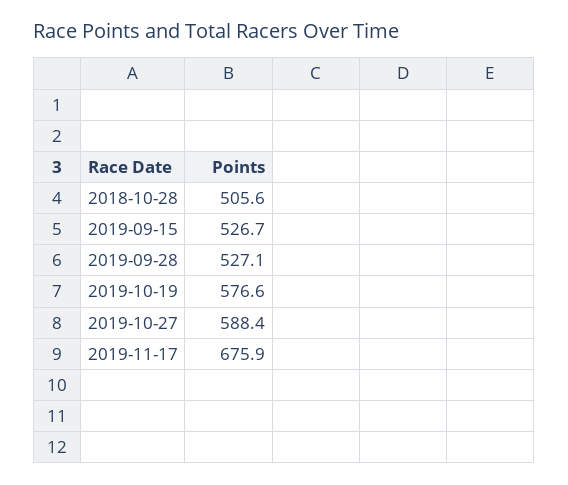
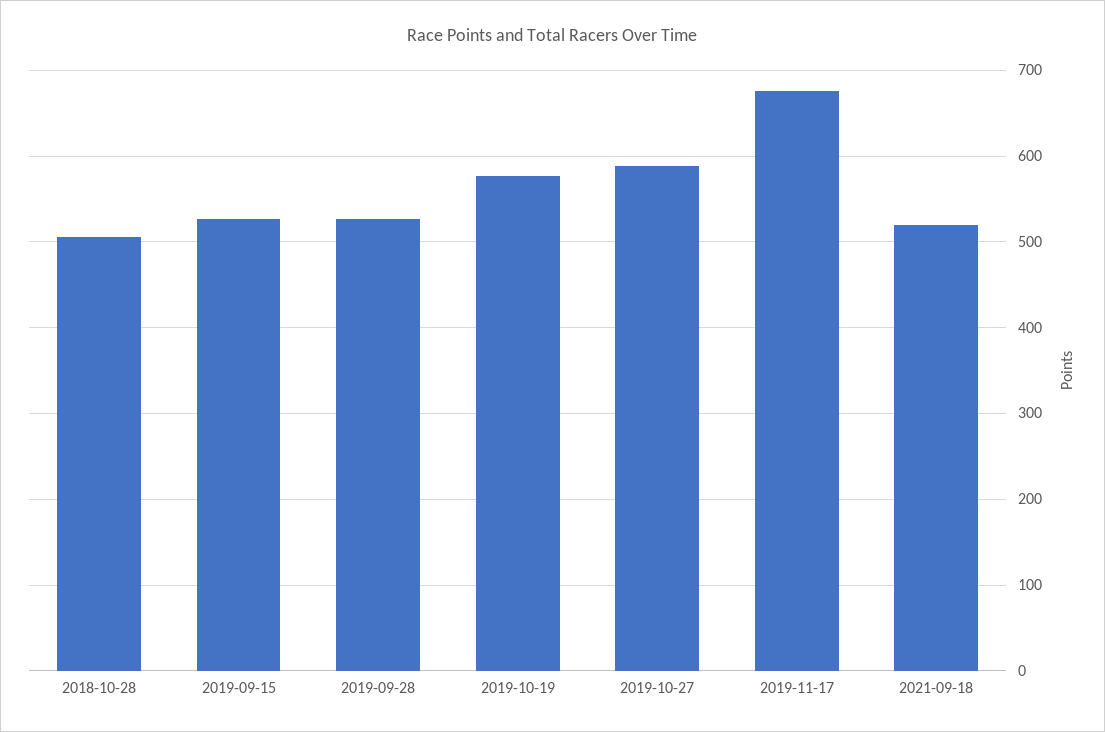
2021-09-18: none -> 520

